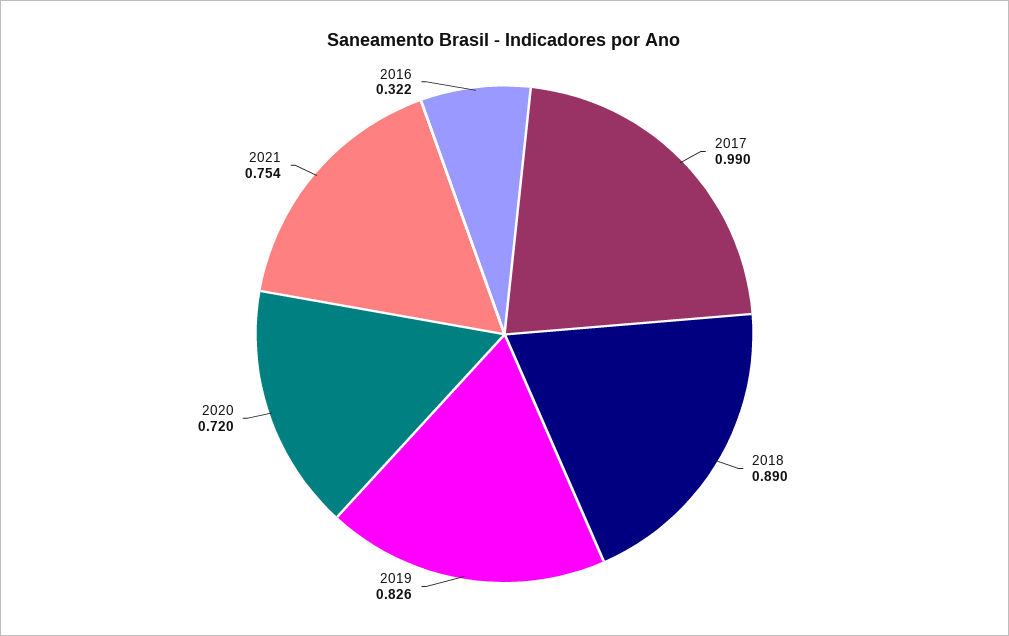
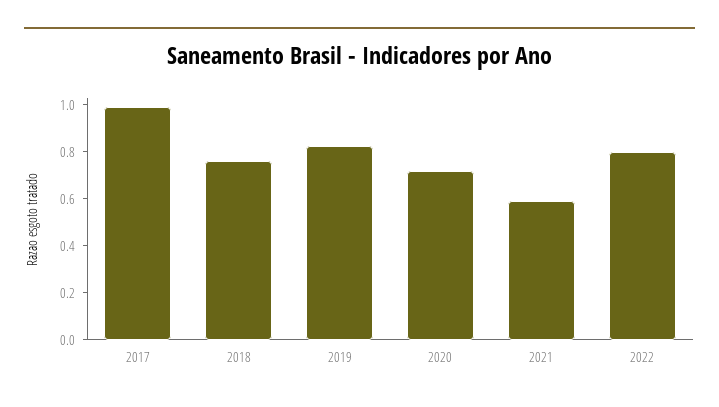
2018: 0.89 -> 0.75
2021: 0.754 -> 0.6
2016: 0.322 -> none
2022: none -> 0.8

